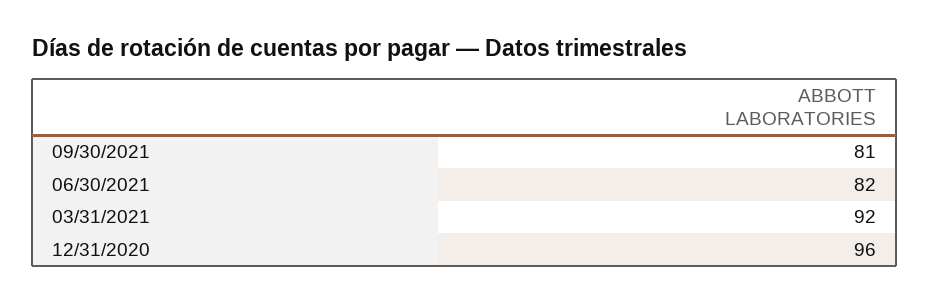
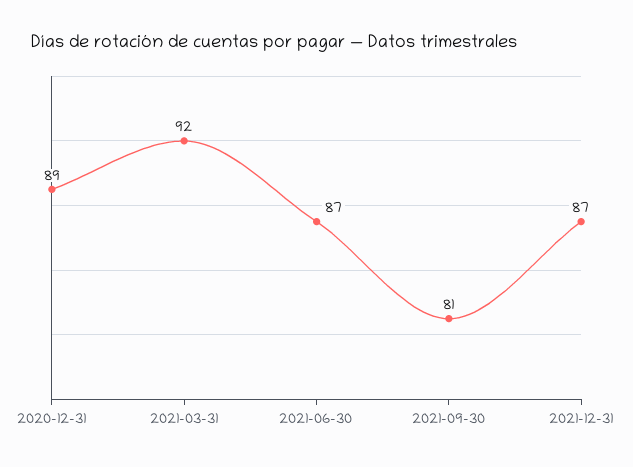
06/30/2021: 82 -> 87
12/31/2020: 96 -> 89
2021-12-31: none -> 87

